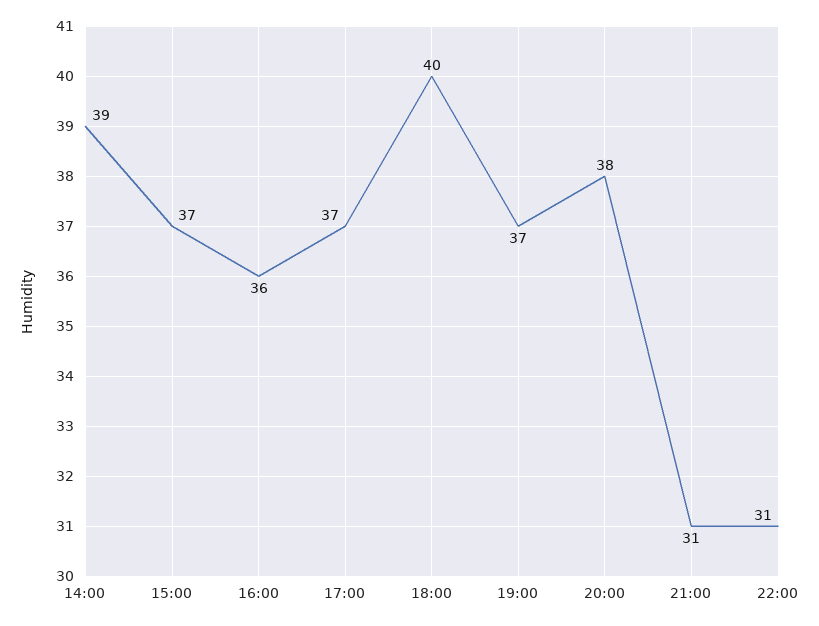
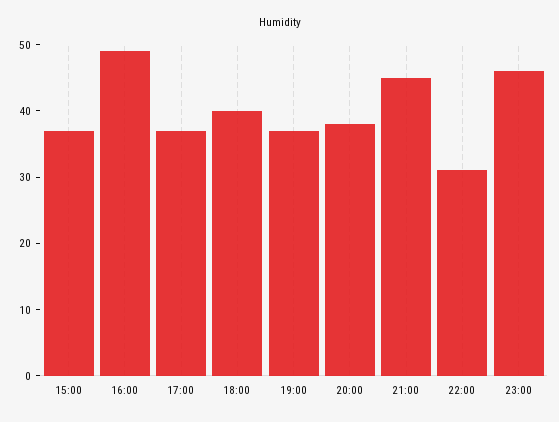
14:00: 39 -> none
16:00: 36 -> 50
21:00: 31 -> 45
23:00: none -> 45

